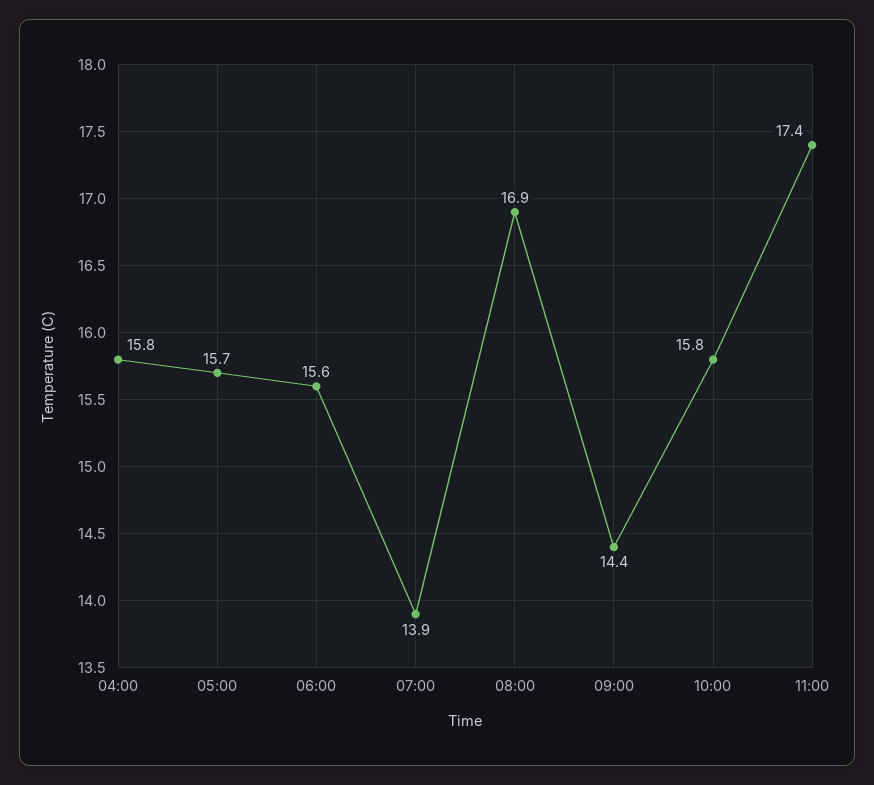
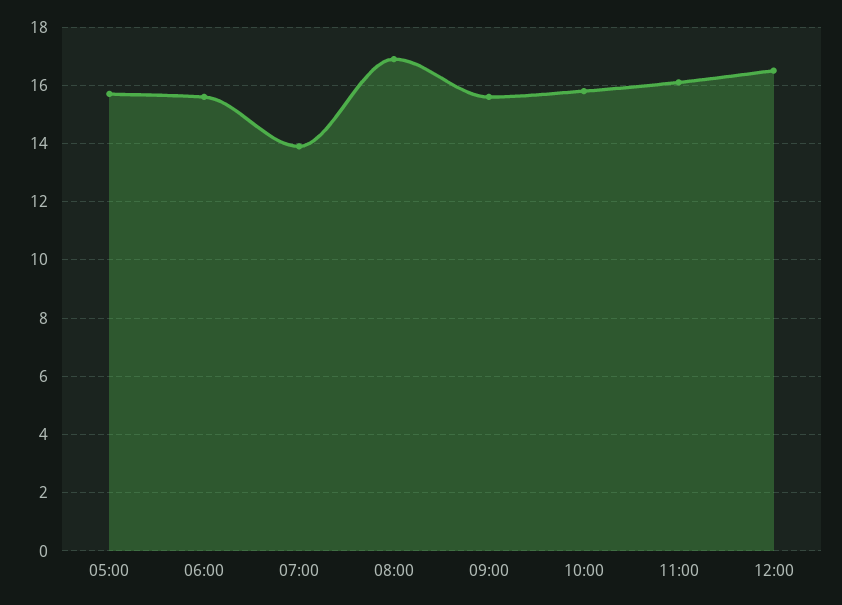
04:00: 15.8 -> none
09:00: 14.4 -> 15.5
11:00: 17.4 -> 16
12:00: none -> 16.5

